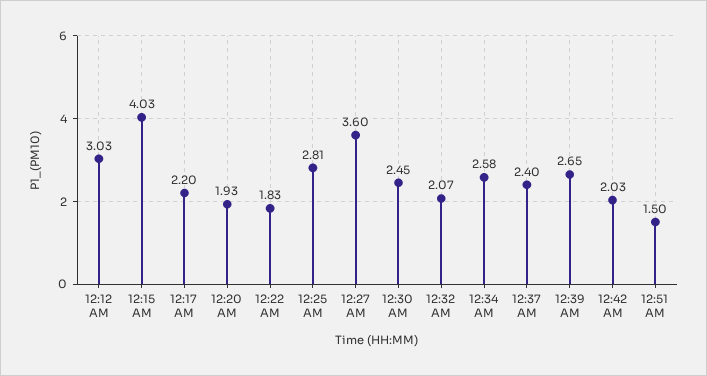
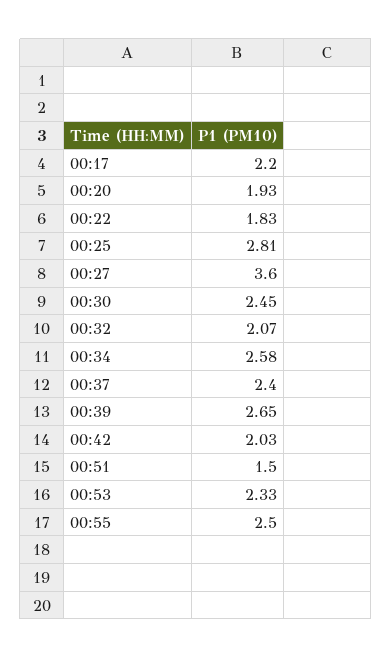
12:12 AM: 3.03 -> none
12:15 AM: 4.03 -> none
00:53: none -> 2.33
00:55: none -> 2.5

